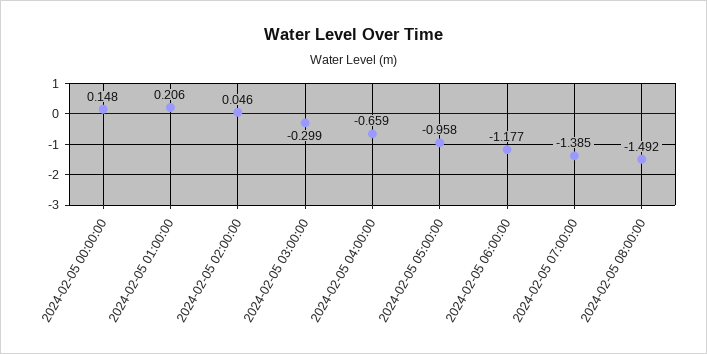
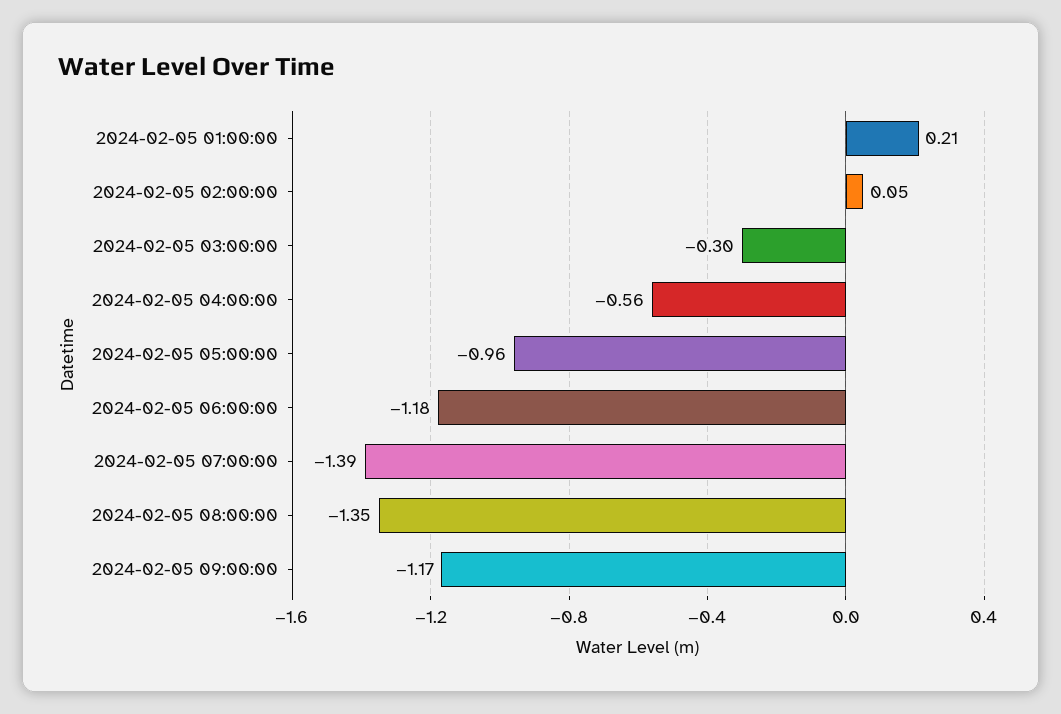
2024-02-05 00:00:00: 0.148 -> none
2024-02-05 04:00:00: -0.659 -> -0.56
2024-02-05 08:00:00: -1.492 -> -1.35
2024-02-05 09:00:00: none -> -1.17

